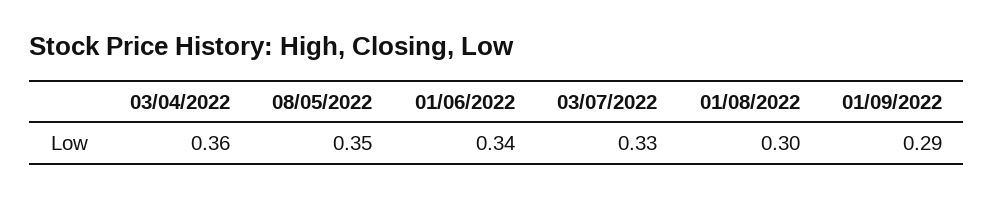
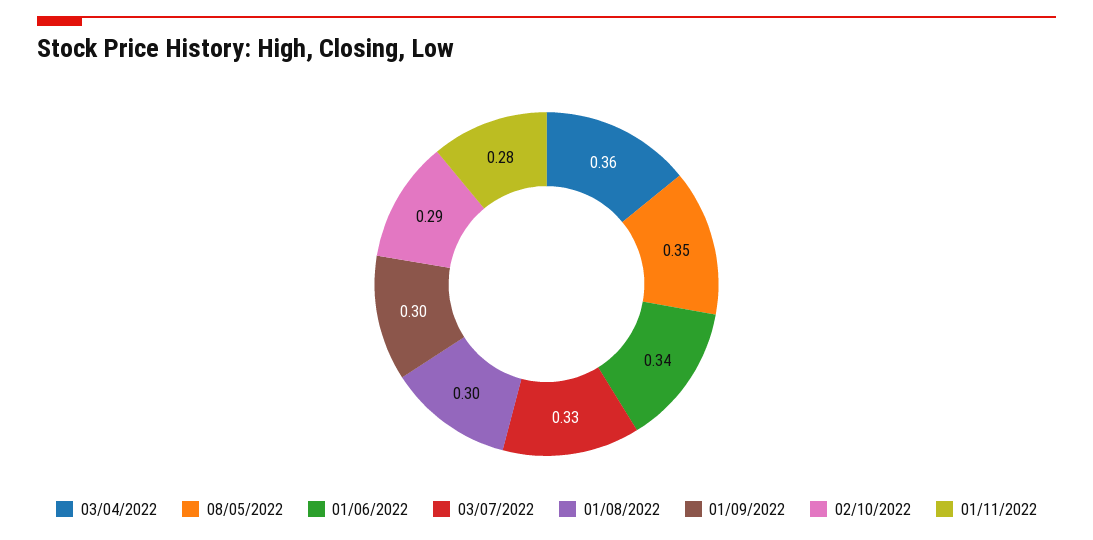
01/09/2022: 0.29 -> 0.3
02/10/2022: none -> 0.29
01/11/2022: none -> 0.28

